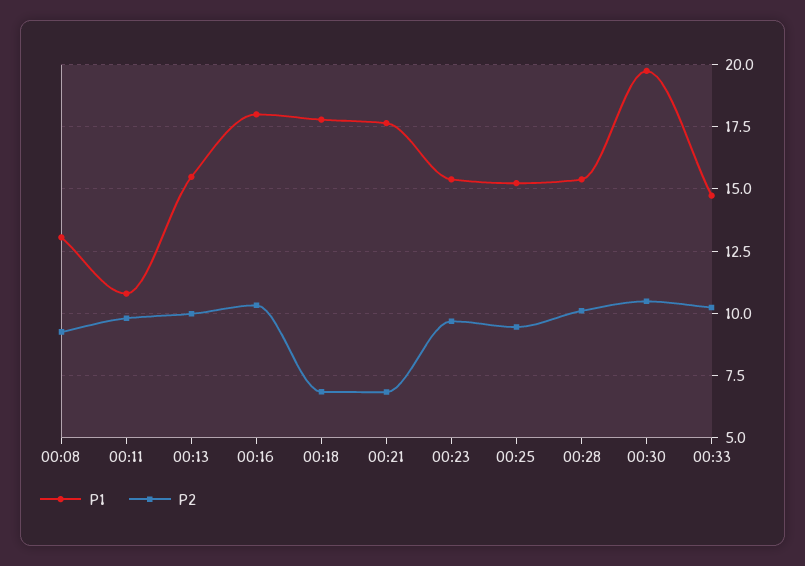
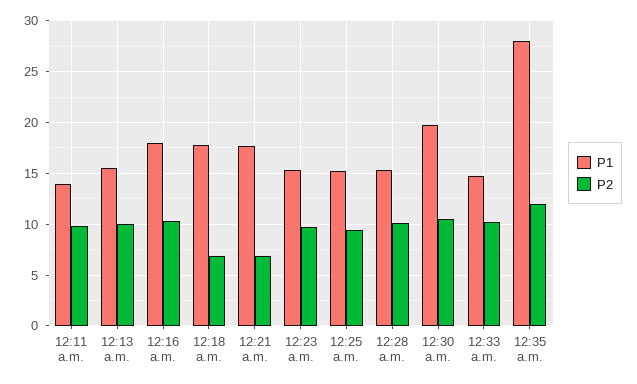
P1, 00:08: 13 -> none
P2, 00:08: 9.25 -> none
P1, 00:11: 10.75 -> 14
P1, 12:35 a.m.: none -> 28
P2, 12:35 a.m.: none -> 12

